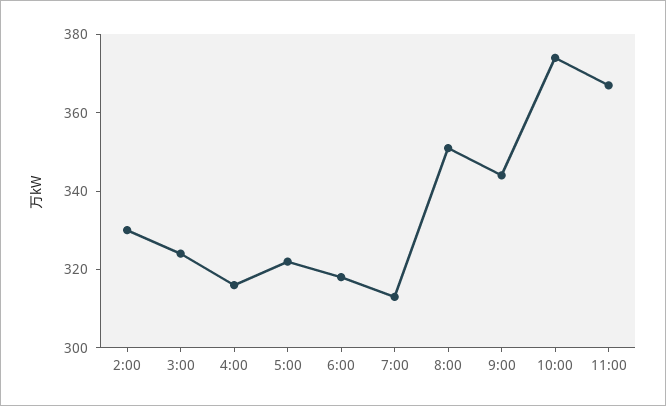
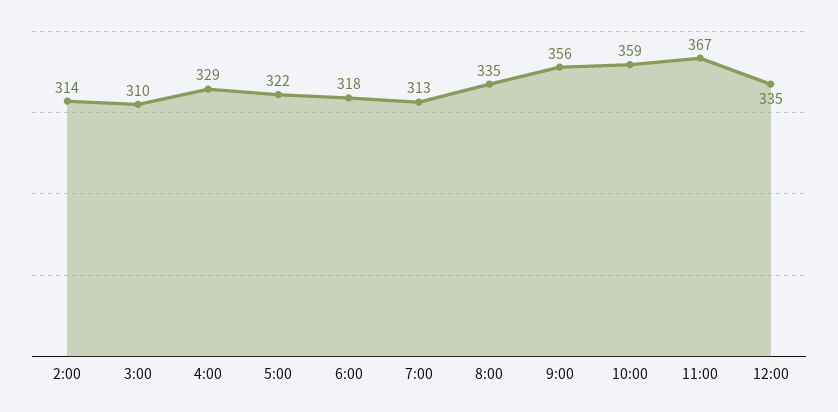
2:00: 330 -> 314
3:00: 325 -> 310
4:00: 315 -> 329
8:00: 350 -> 335
9:00: 345 -> 356
10:00: 375 -> 359
12:00: none -> 335

